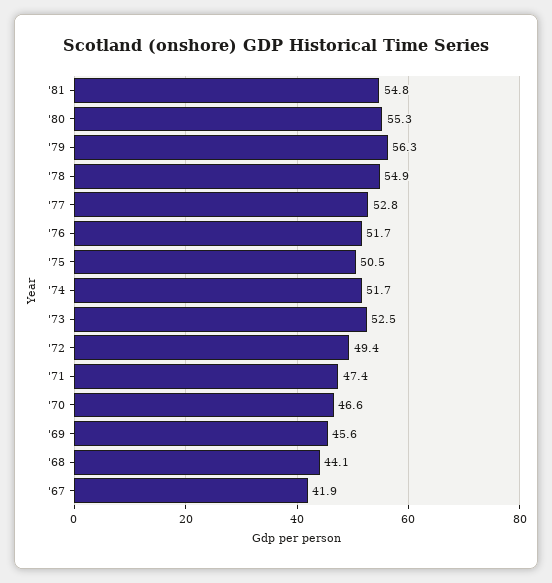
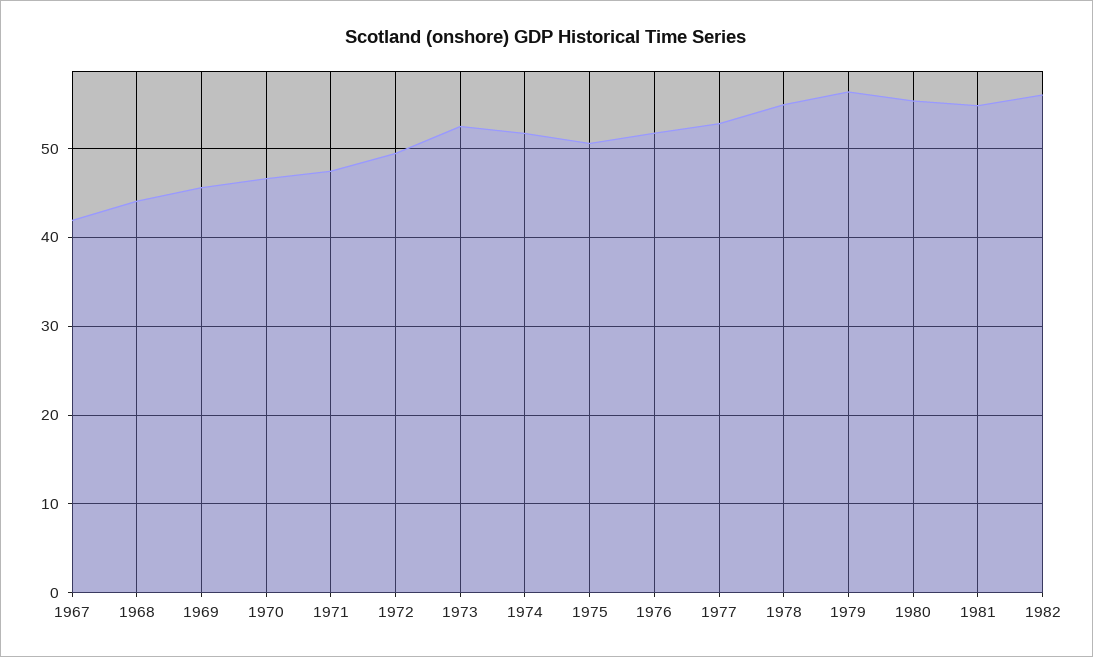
1982: none -> 56

